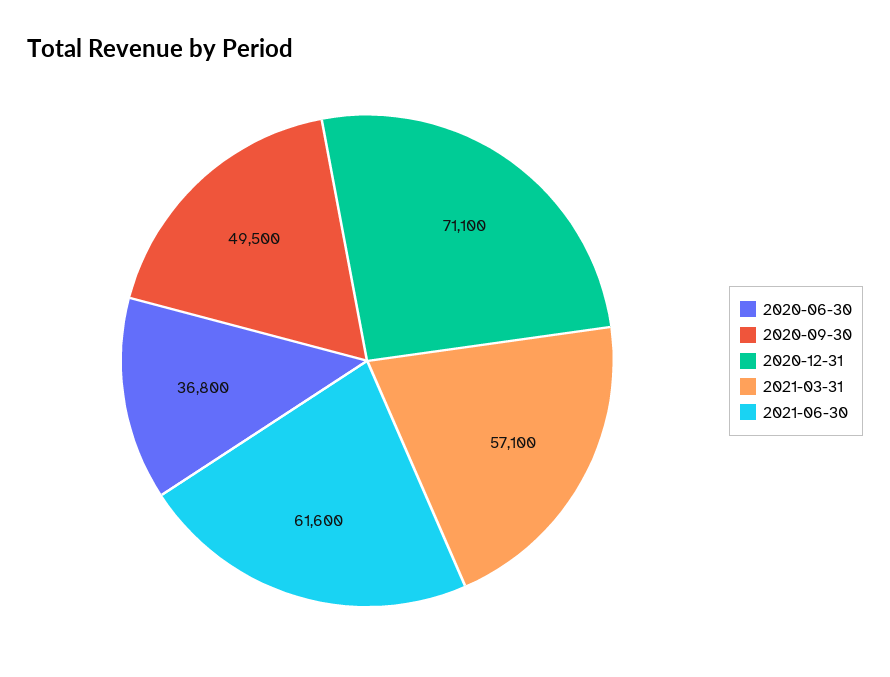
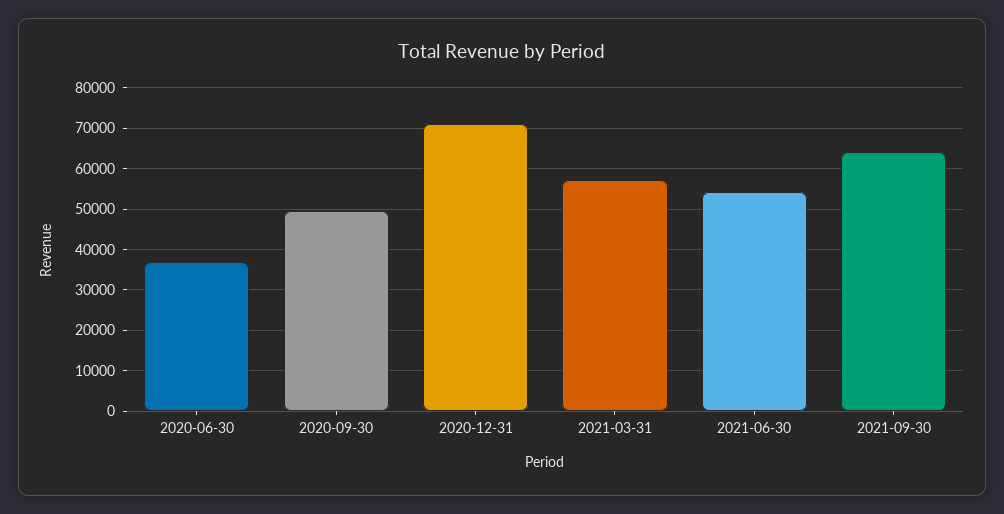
2021-06-30: 61600 -> 54000
2021-09-30: none -> 64000

